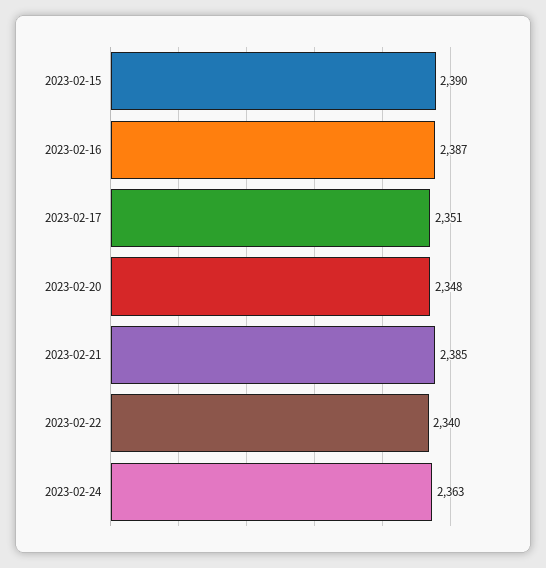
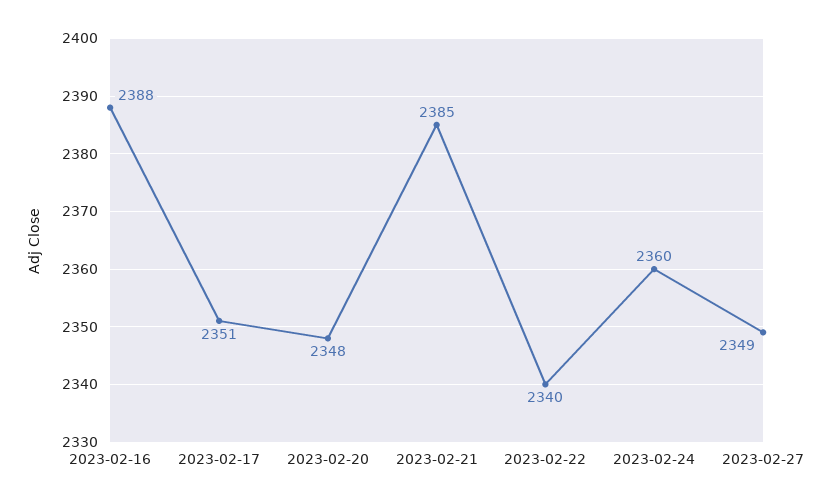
2023-02-15: 2390 -> none
2023-02-16: 2387 -> 2388
2023-02-24: 2363 -> 2360
2023-02-27: none -> 2349

